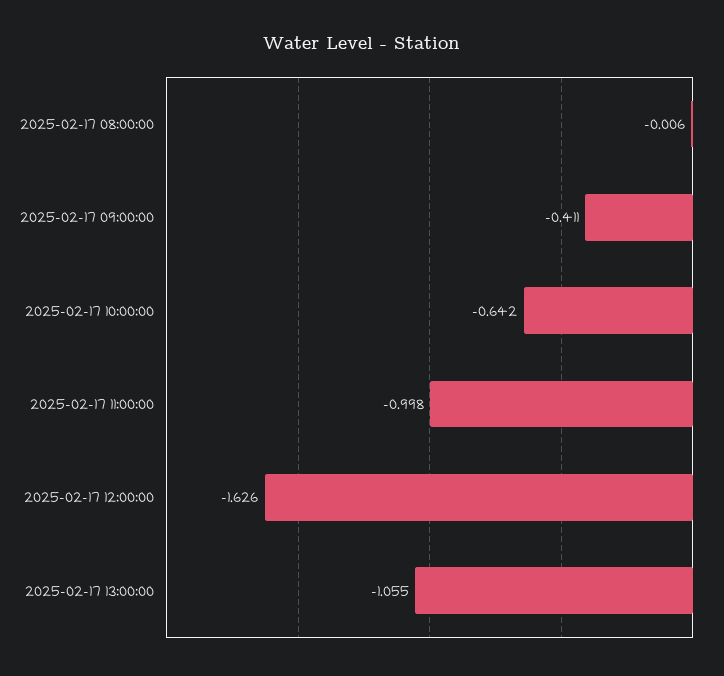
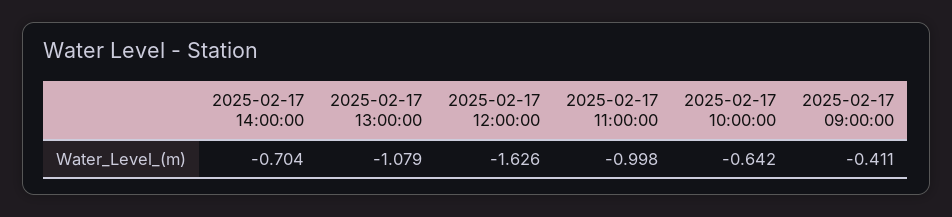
2025-02-17 08:00:00: -0.006 -> none
2025-02-17 13:00:00: -1.055 -> -1.079
2025-02-17 14:00:00: none -> -0.704

